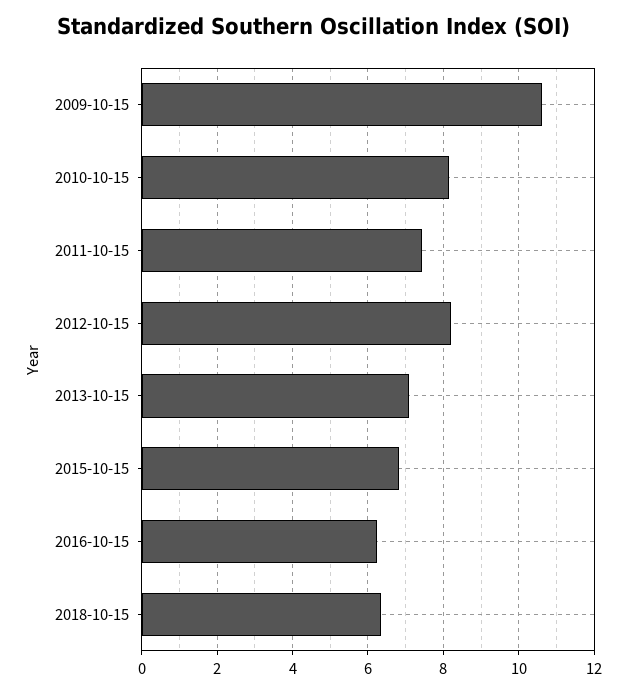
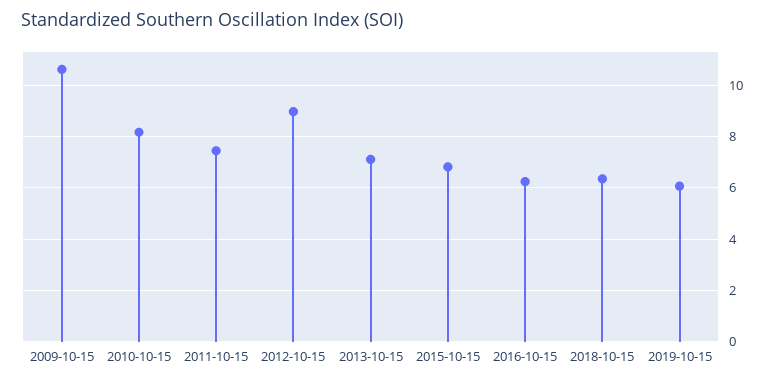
2012-10-15: 8.2 -> 9
2019-10-15: none -> 6

